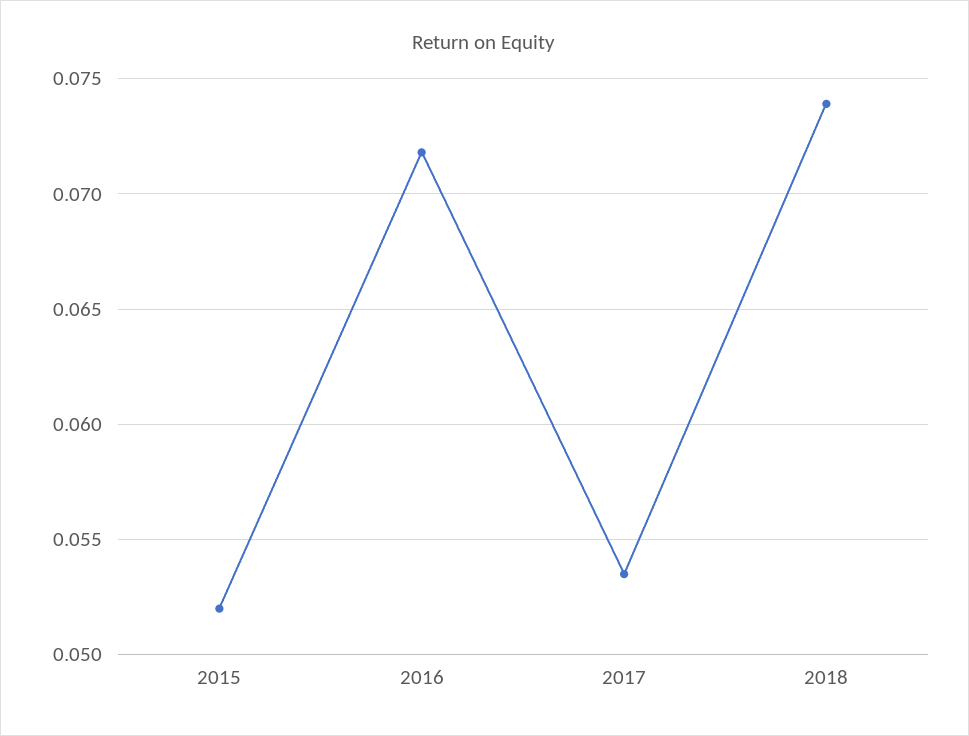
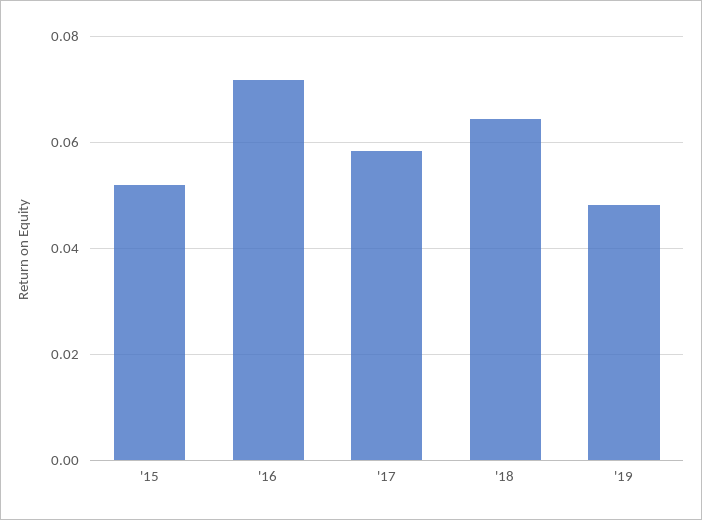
2017: 0.0535 -> 0.058
2018: 0.074 -> 0.064
'19: none -> 0.048

